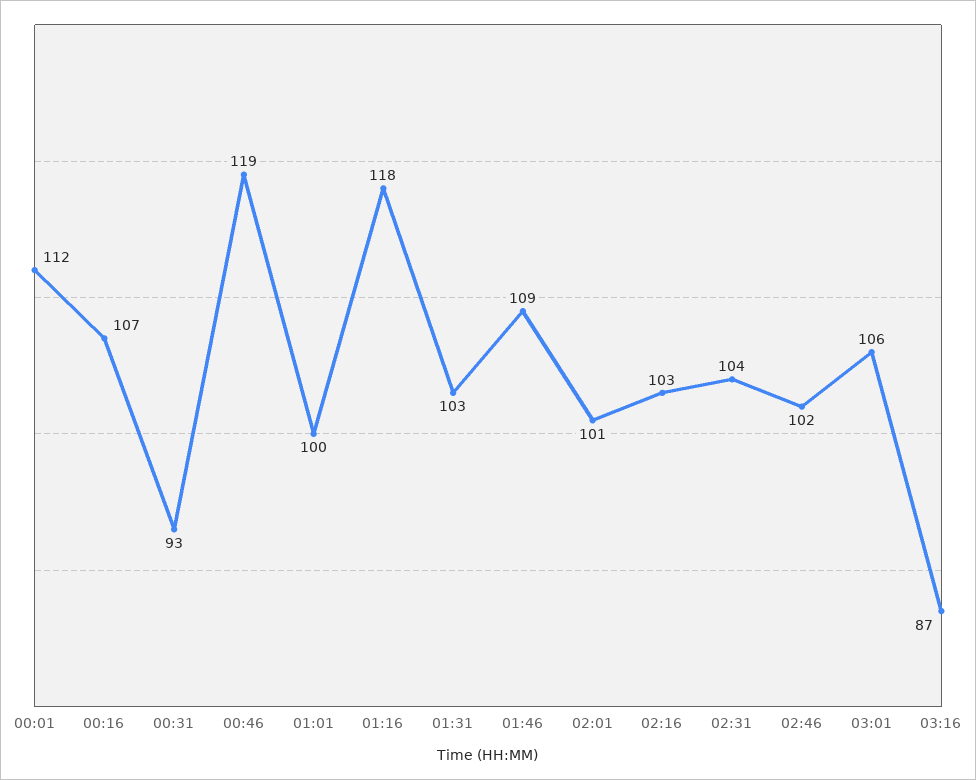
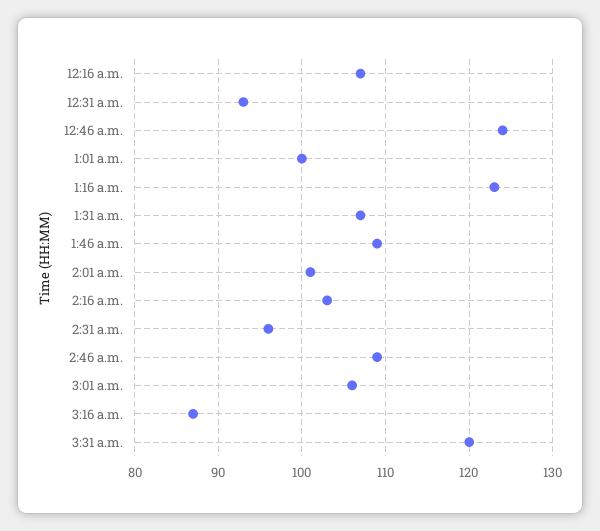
00:01: 112 -> none
00:46: 119 -> 124
01:16: 118 -> 123
01:31: 103 -> 107
02:31: 104 -> 96
02:46: 102 -> 109
3:31 a.m.: none -> 120

